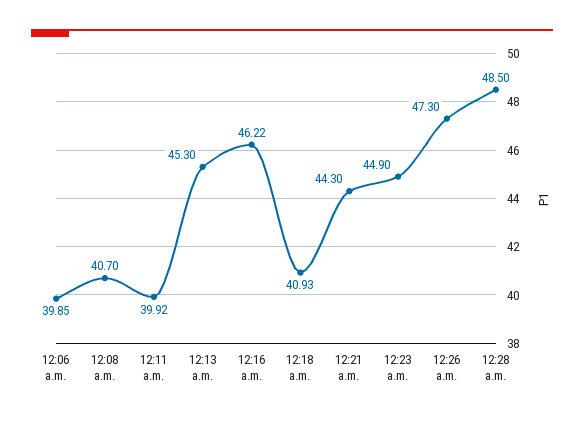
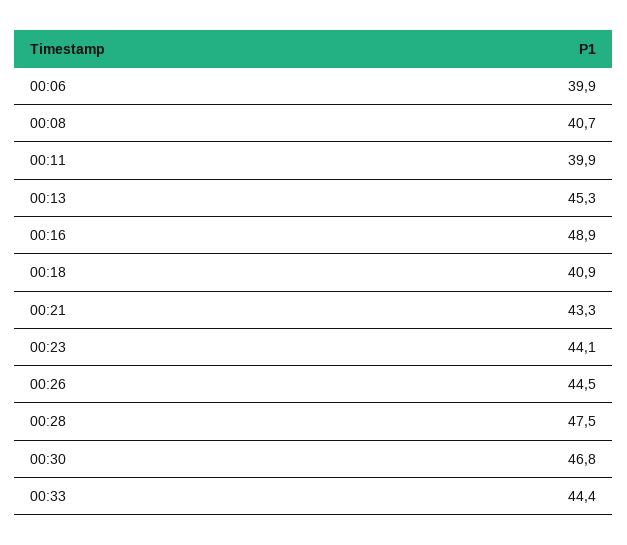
12:16 a.m.: 46.22 -> 48.9
12:21 a.m.: 44.3 -> 43.3
12:23 a.m.: 44.9 -> 44.1
12:26 a.m.: 47.3 -> 44.5
12:28 a.m.: 48.5 -> 47.5
00:30: none -> 46.8
00:33: none -> 44.4

